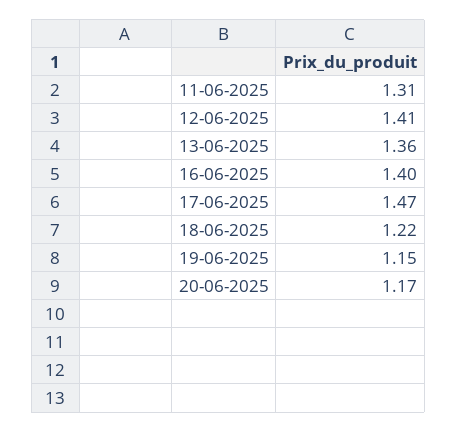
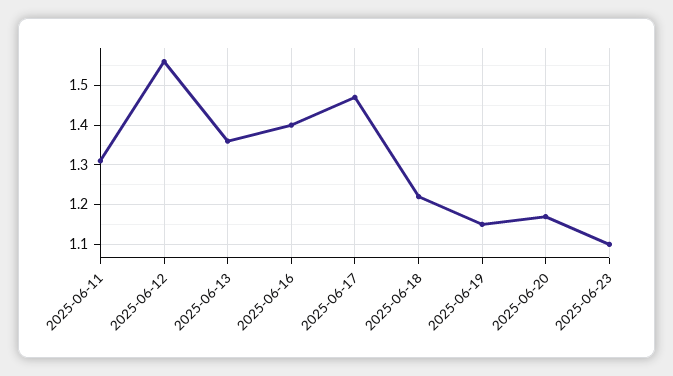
12-06-2025: 1.41 -> 1.55
2025-06-23: none -> 1.1

